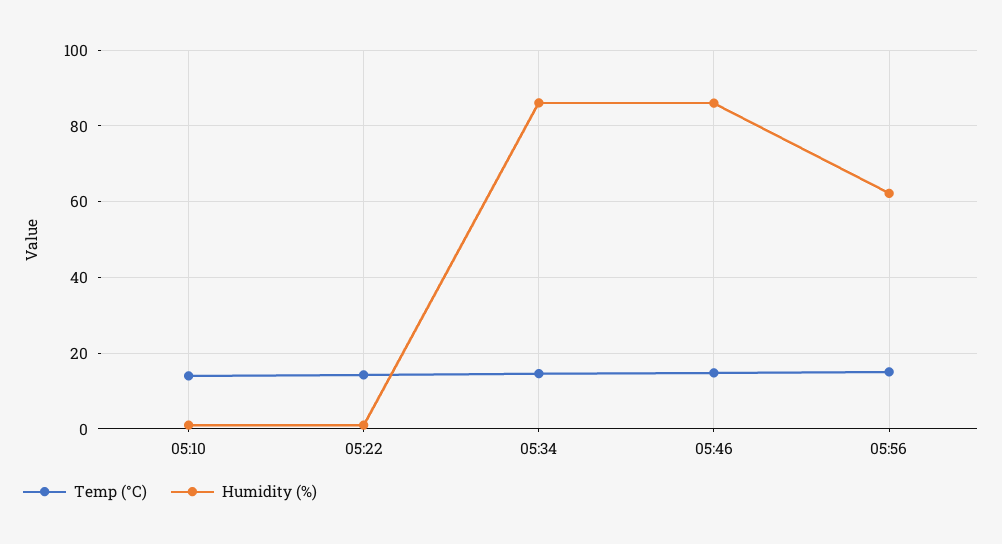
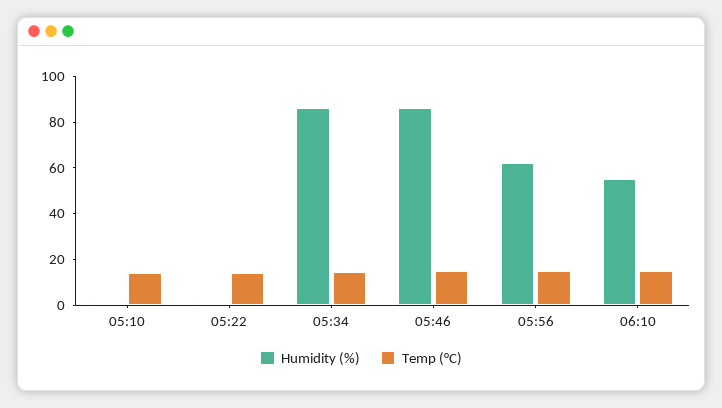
Humidity (%), 06:10: none -> 55
Temp (°C), 06:10: none -> 15

